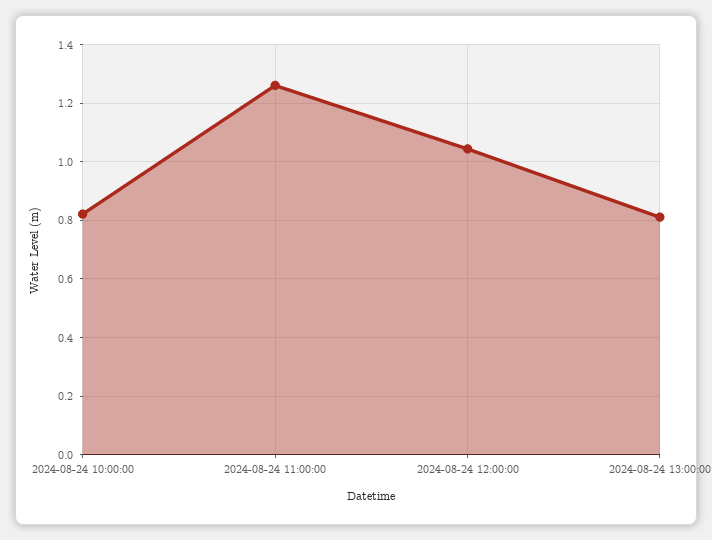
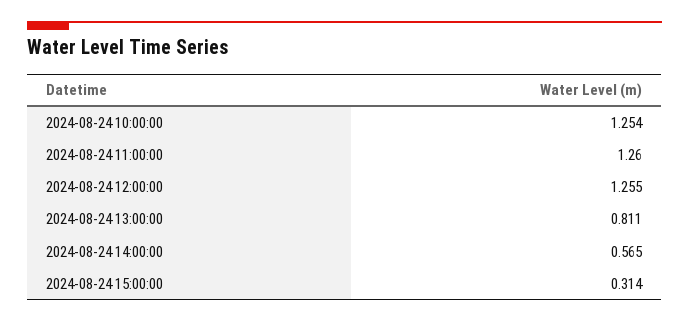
2024-08-24 10:00:00: 0.825 -> 1.254
2024-08-24 12:00:00: 1.05 -> 1.255
2024-08-24 14:00:00: none -> 0.565
2024-08-24 15:00:00: none -> 0.314

